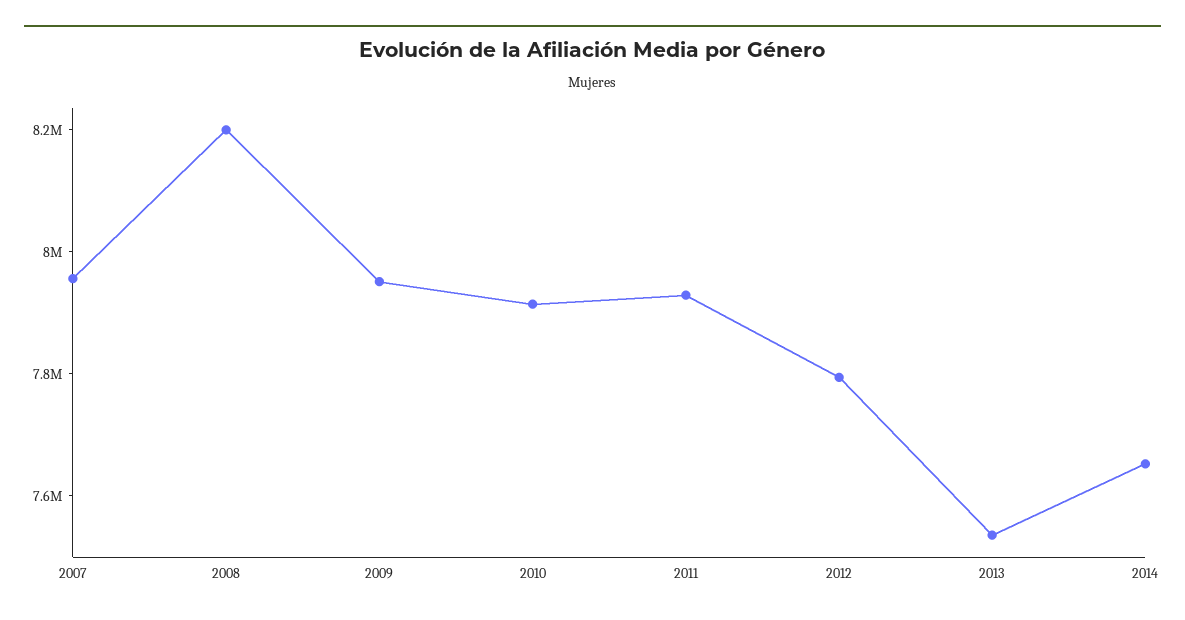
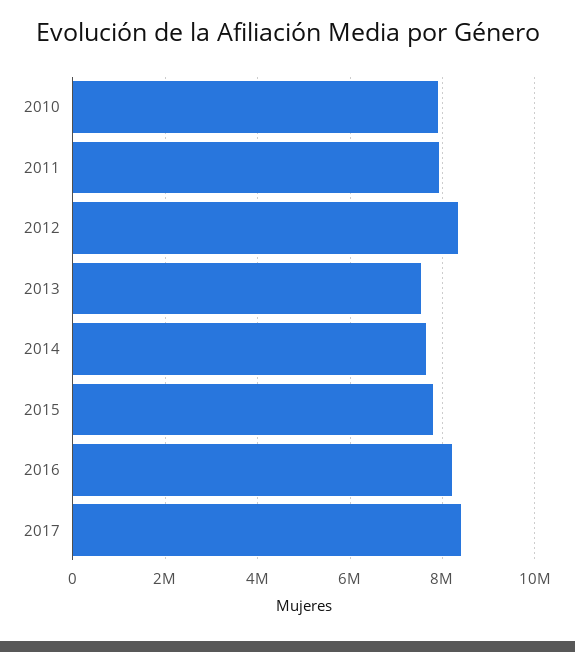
2007: 7950000 -> none
2008: 8200000 -> none
2009: 7950000 -> none
2012: 7800000 -> 8400000
2015: none -> 7800000
2016: none -> 8200000
2017: none -> 8400000

